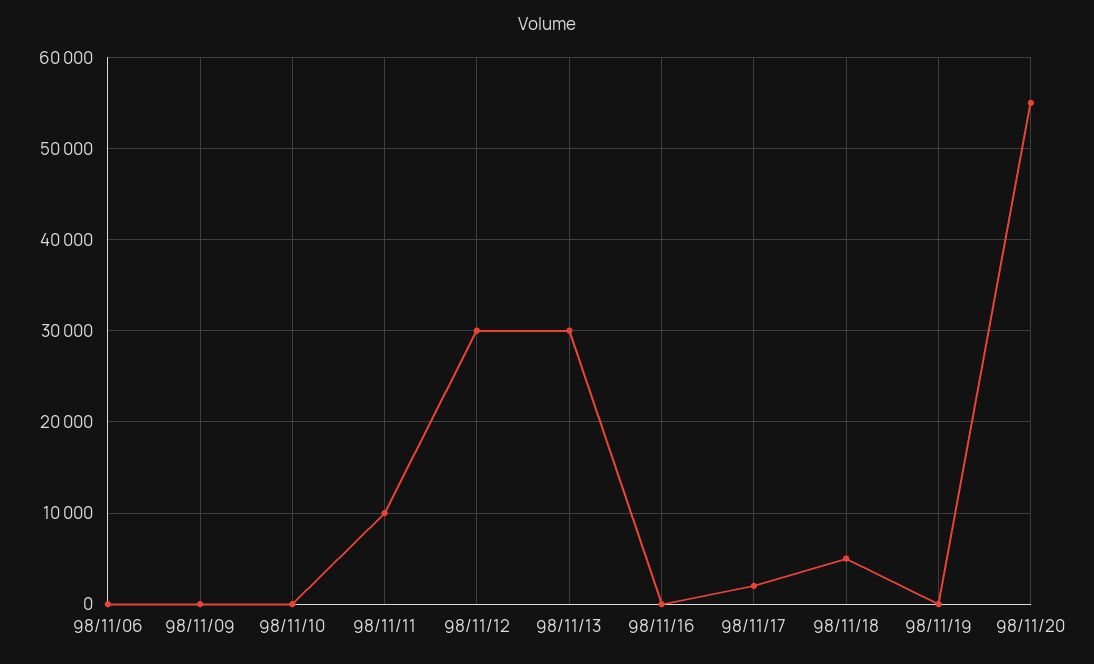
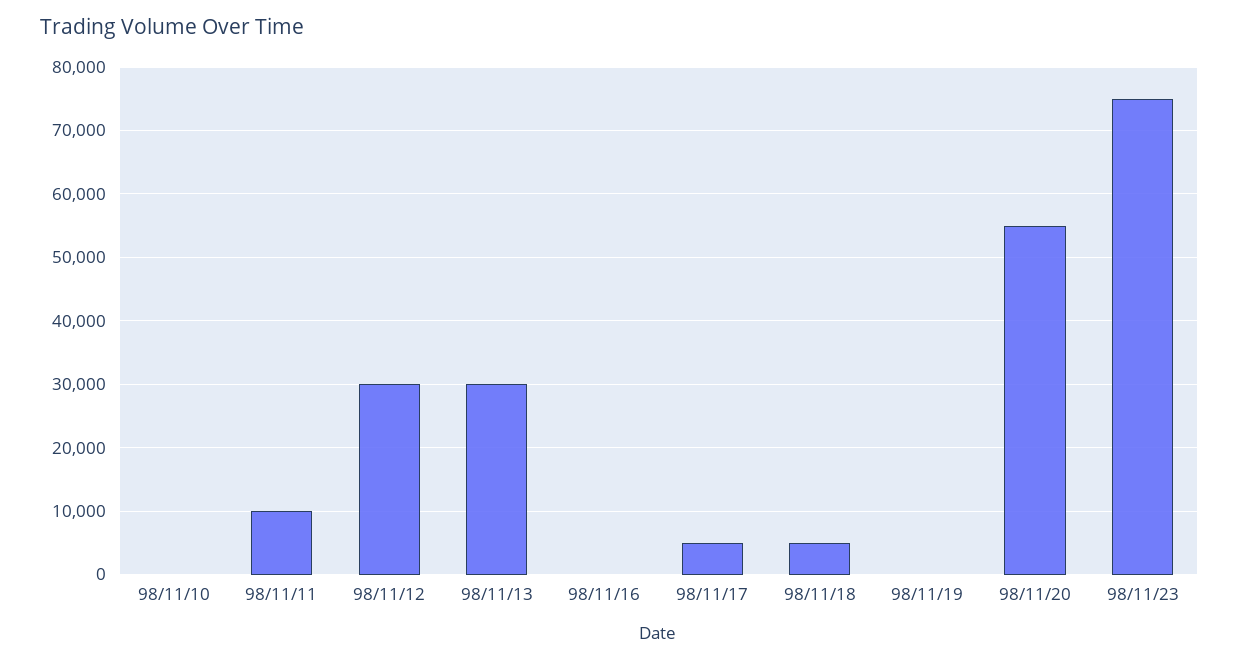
98/11/06: 0 -> none
98/11/09: 0 -> none
98/11/17: 2000 -> 5000
98/11/23: none -> 75000

